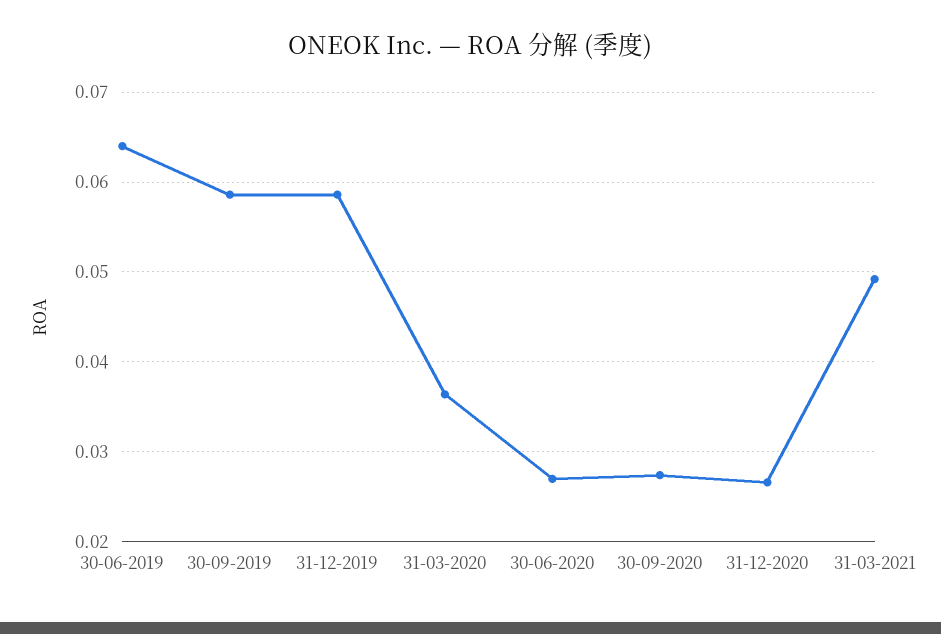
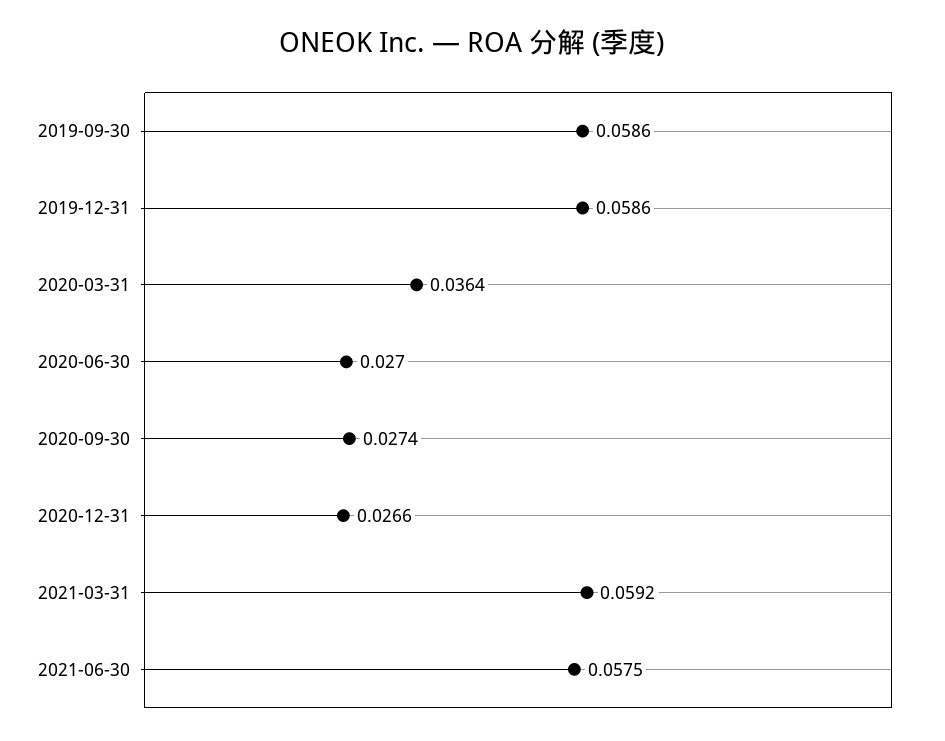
30-06-2019: 0.064 -> none
31-03-2021: 0.049 -> 0.0592
2021-06-30: none -> 0.0575

